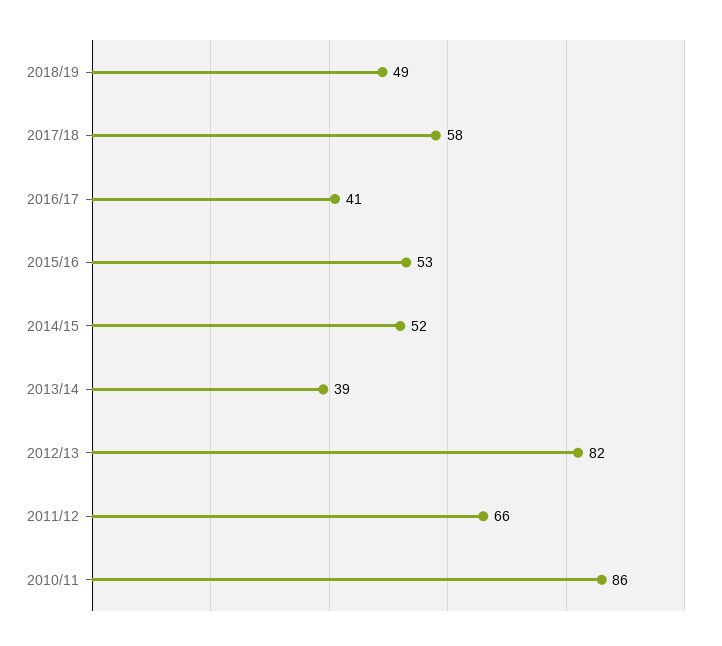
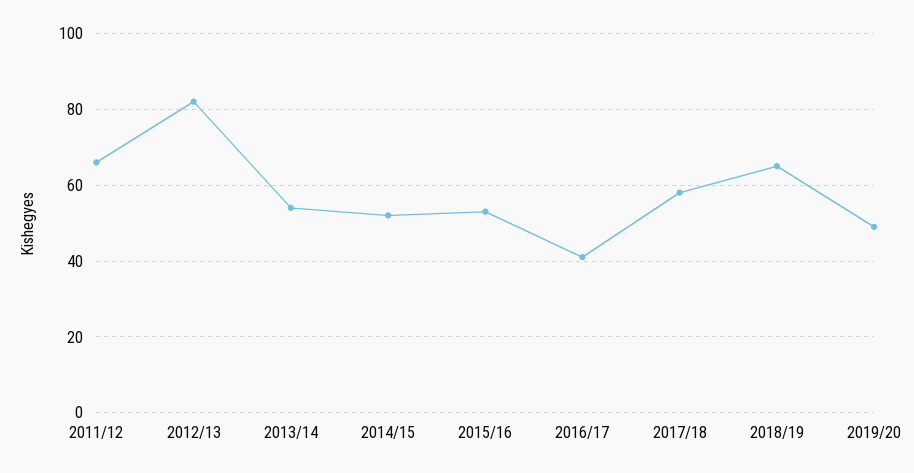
2018/19: 49 -> 65
2013/14: 39 -> 55
2010/11: 86 -> none
2019/20: none -> 50

